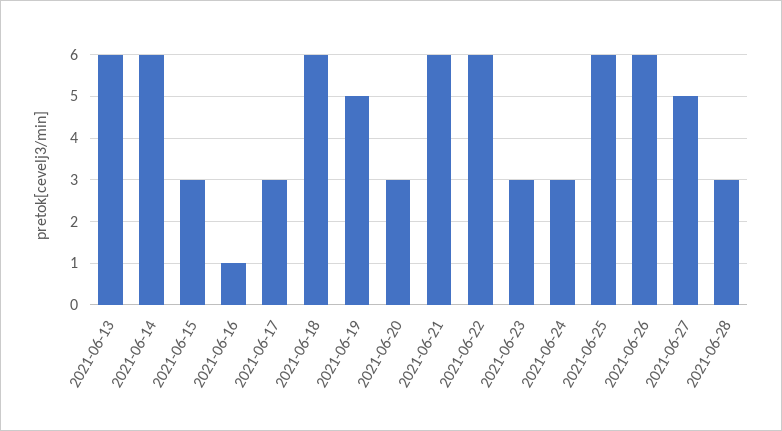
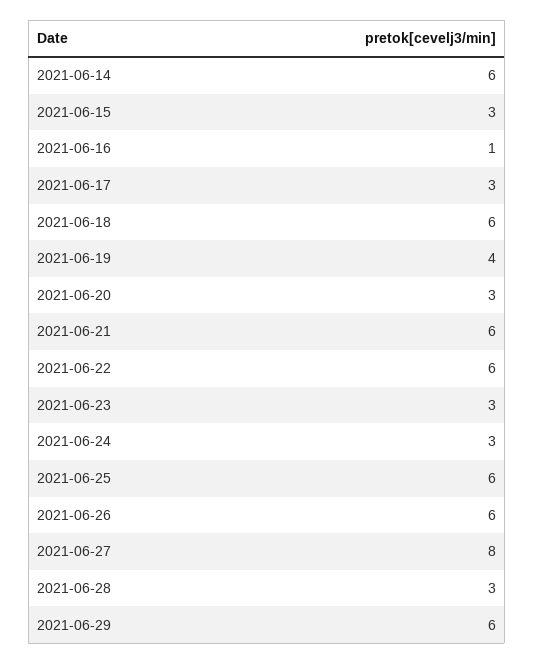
2021-06-13: 6 -> none
2021-06-19: 5 -> 4
2021-06-27: 5 -> 8
2021-06-29: none -> 6

